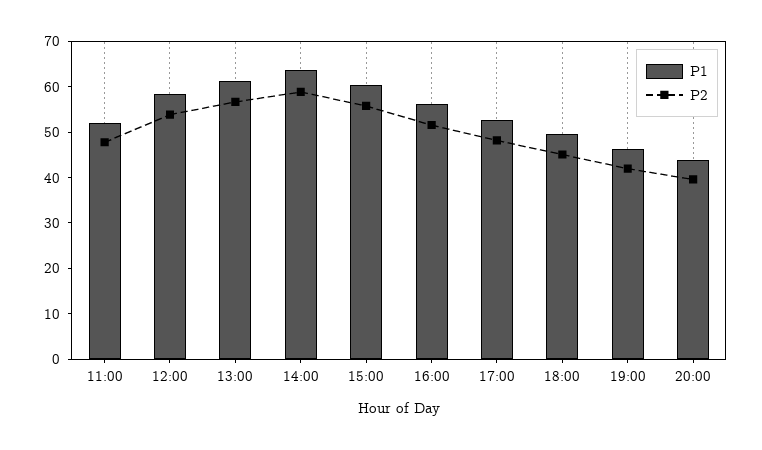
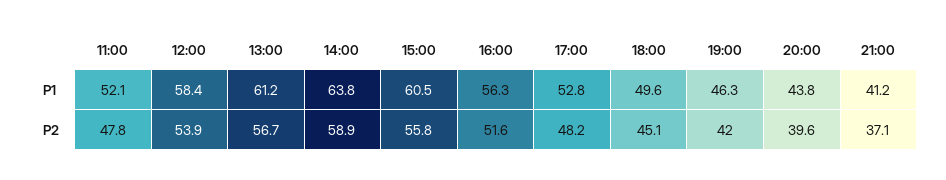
P1, 21:00: none -> 41.2
P2, 21:00: none -> 37.1

